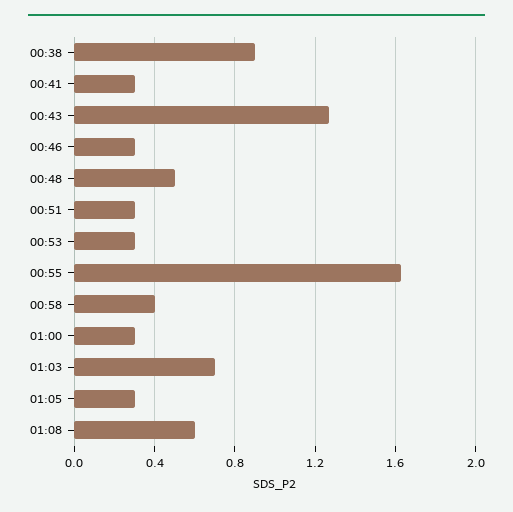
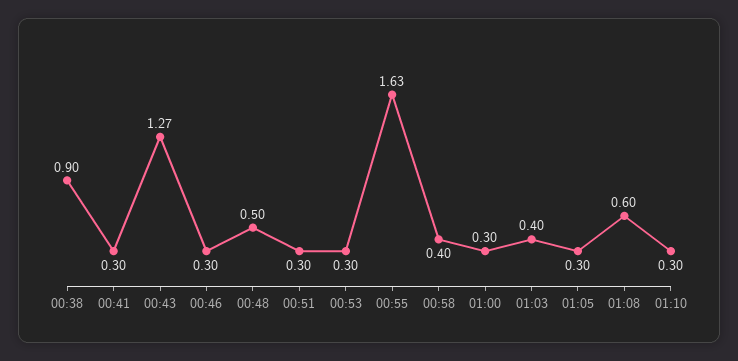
01:03: 0.7 -> 0.4
01:10: none -> 0.3

